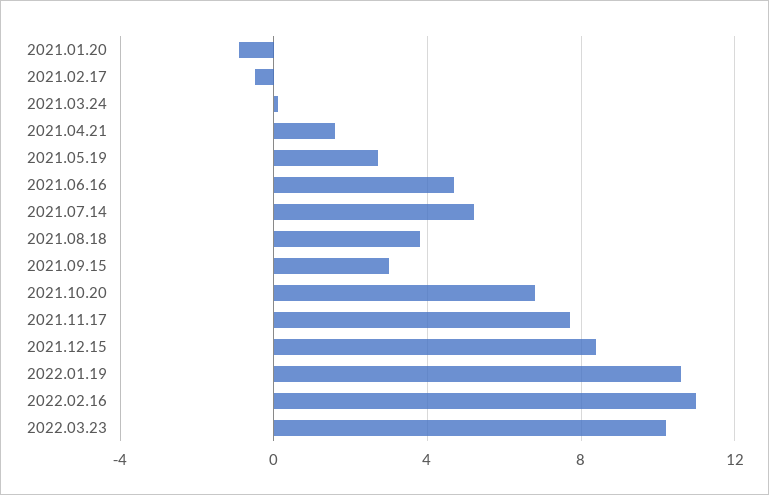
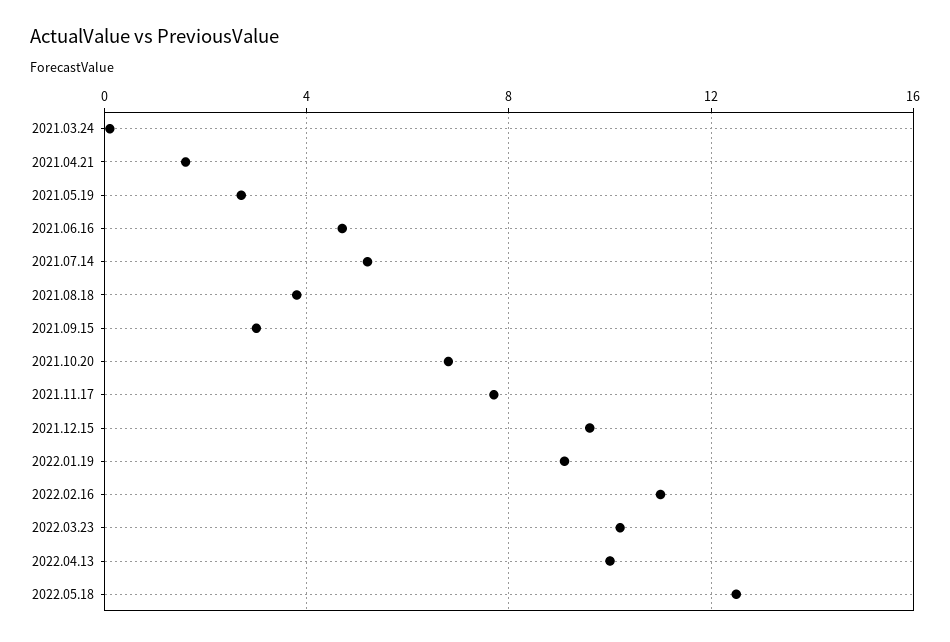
2021.01.20: -1 -> none
2021.02.17: -0.5 -> none
2021.12.15: 8.5 -> 9.5
2022.01.19: 10.5 -> 9
2022.04.13: none -> 10
2022.05.18: none -> 12.5

